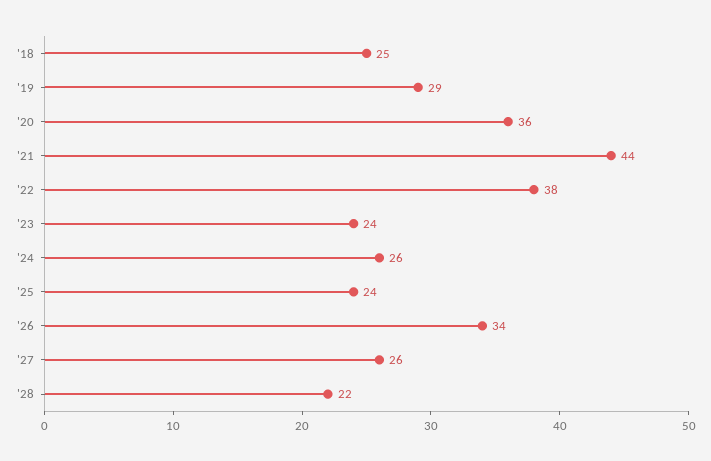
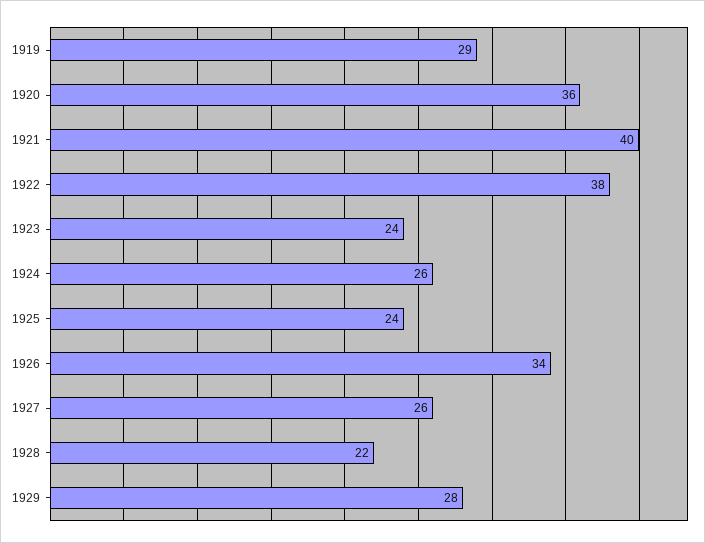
'18: 25 -> none
'21: 44 -> 40
1929: none -> 28

